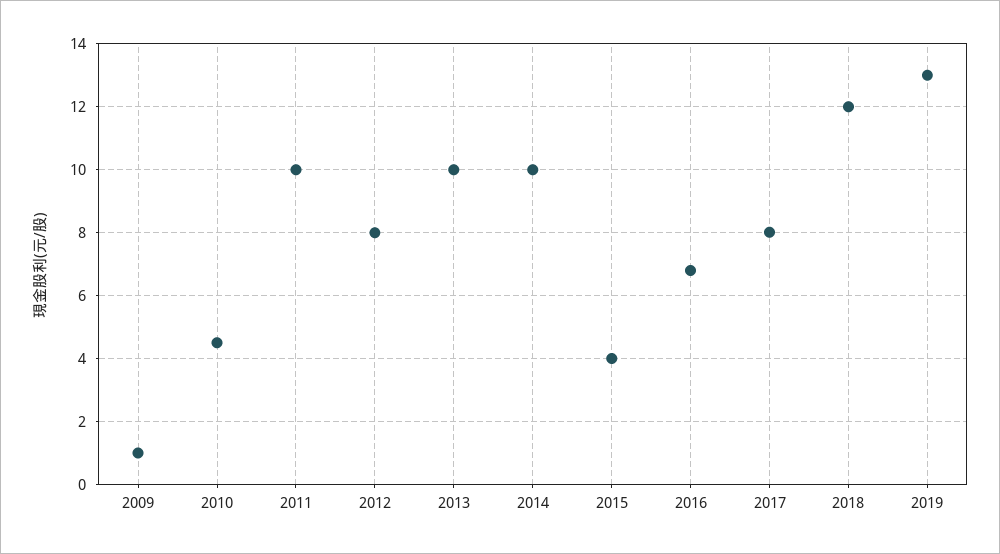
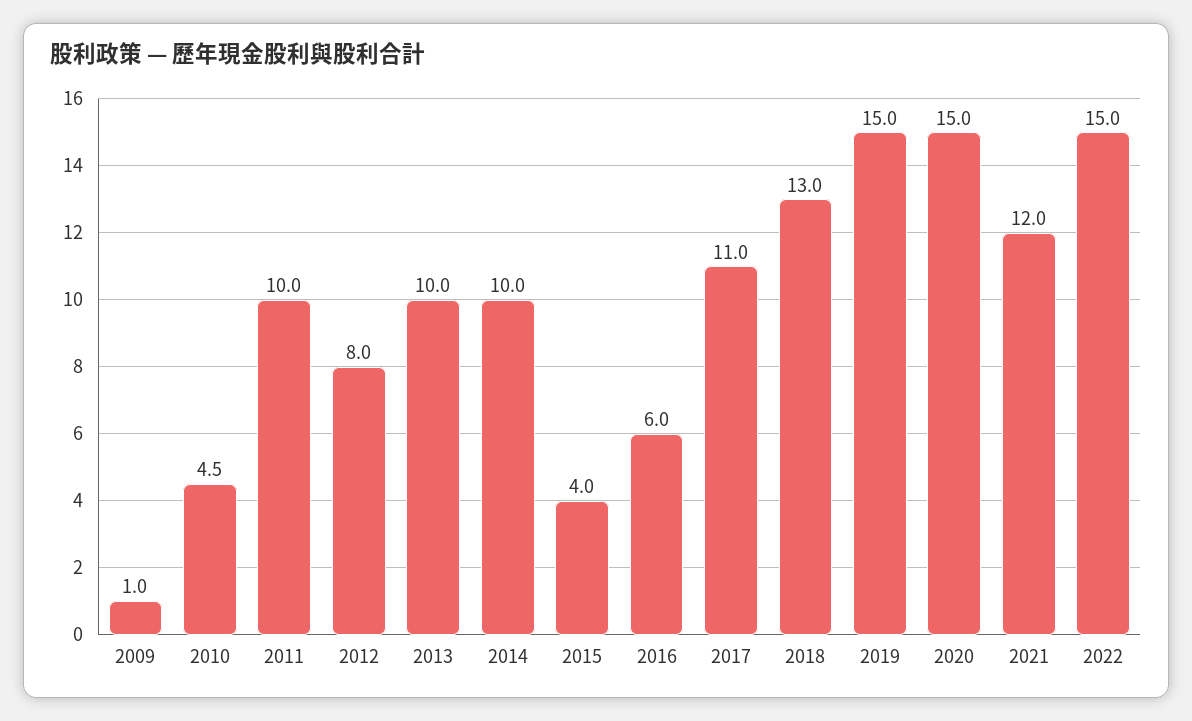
2016: 6.8 -> 6
2017: 8 -> 11
2018: 12 -> 13
2019: 13 -> 15
2020: none -> 15
2021: none -> 12
2022: none -> 15

